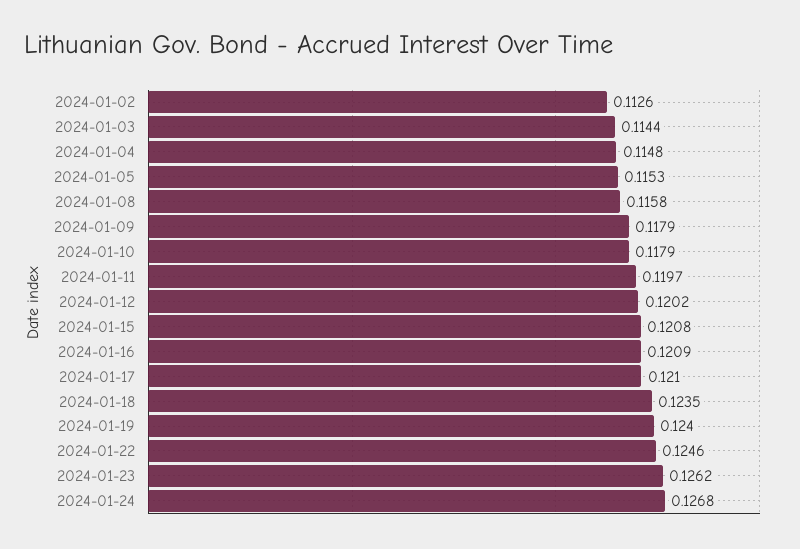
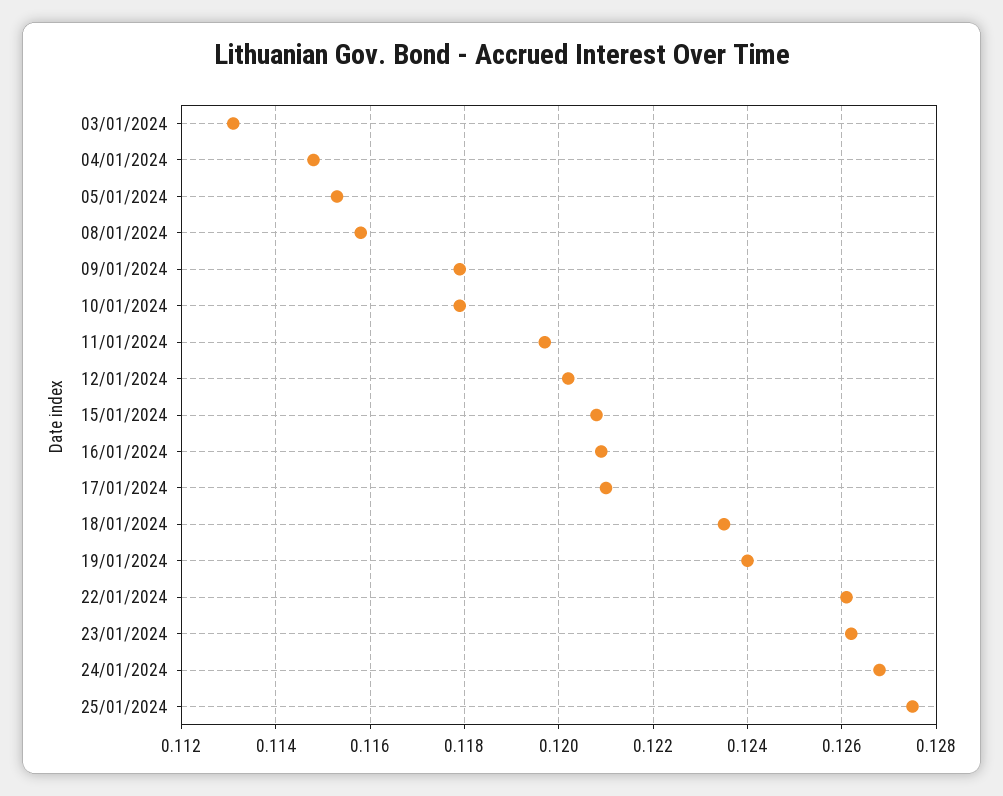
2024-01-02: 0.1126 -> none
2024-01-03: 0.1144 -> 0.113
2024-01-22: 0.1246 -> 0.126
25/01/2024: none -> 0.1275

